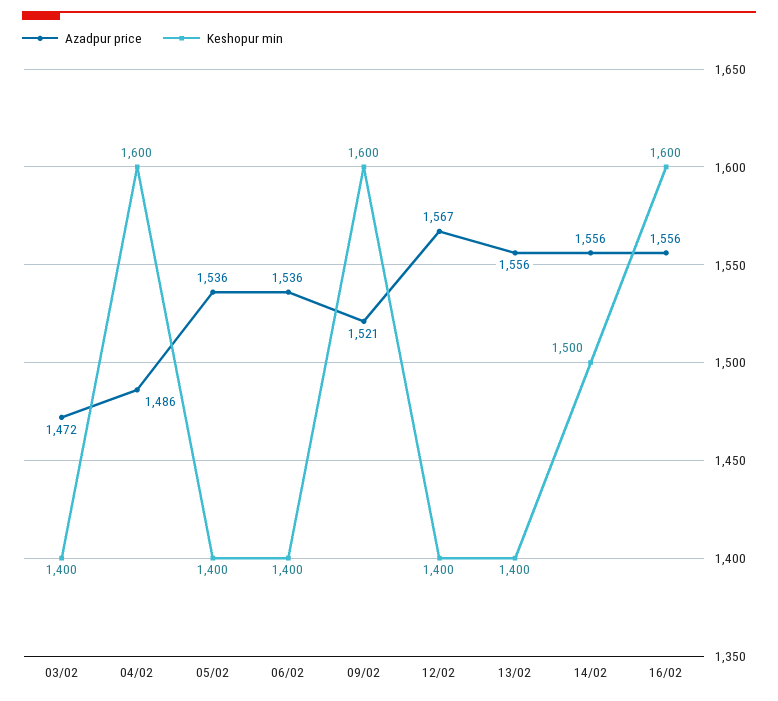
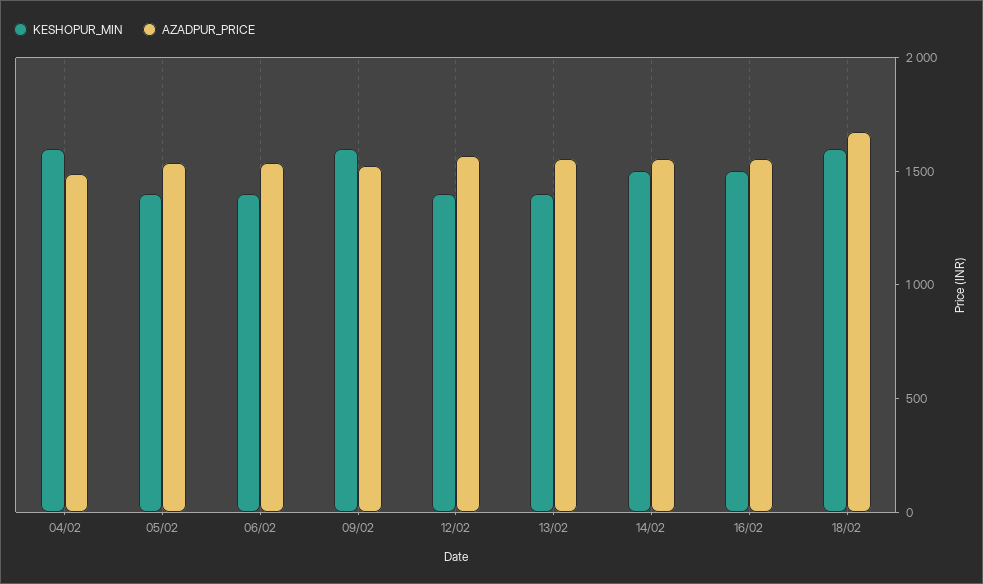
Azadpur price, 03/02: 1472 -> none
Keshopur min, 03/02: 1400 -> none
Keshopur min, 16/02: 1600 -> 1500
Keshopur min, 18/02: none -> 1600
Azadpur price, 18/02: none -> 1700

